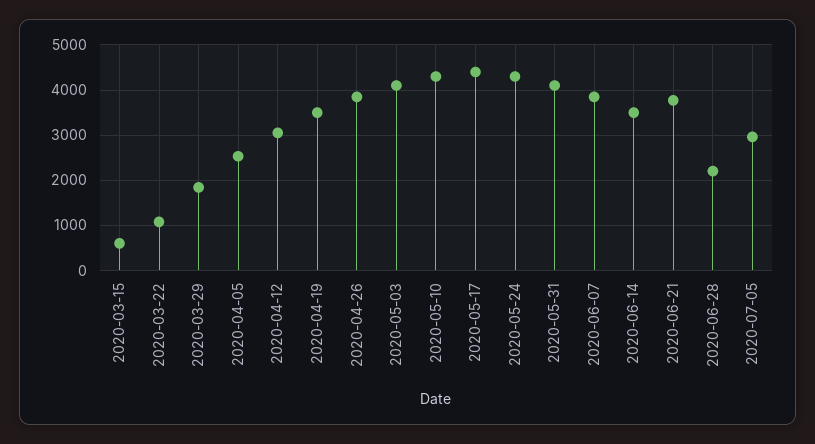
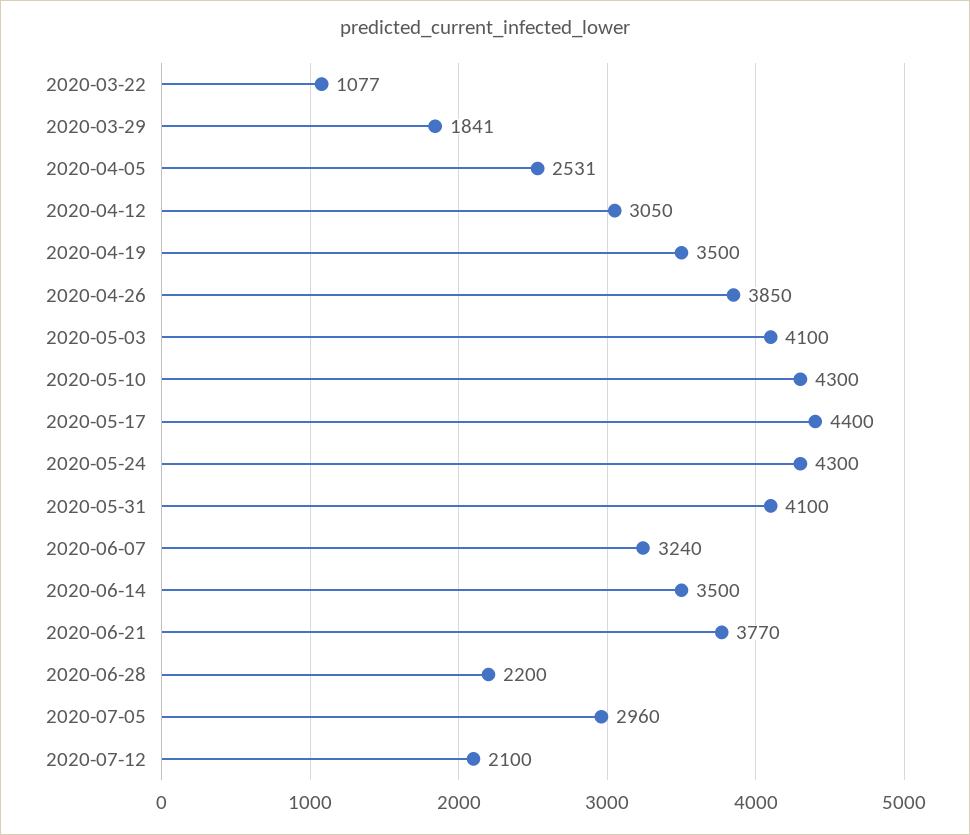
2020-03-15: 600 -> none
2020-06-07: 3800 -> 3240
2020-07-12: none -> 2100

